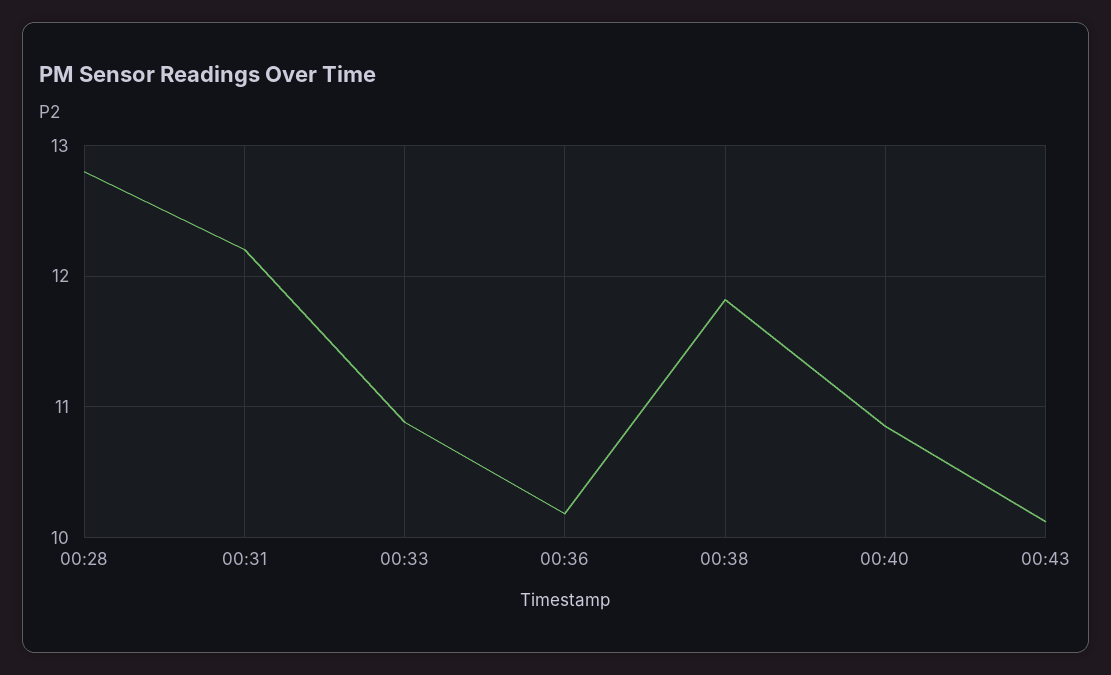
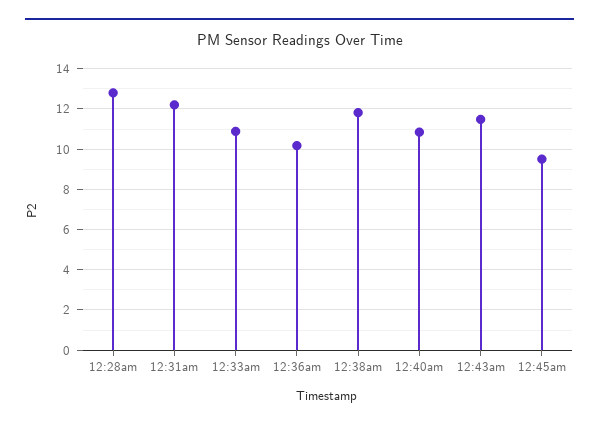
00:43: 10.1 -> 11.5
12:45am: none -> 9.5

